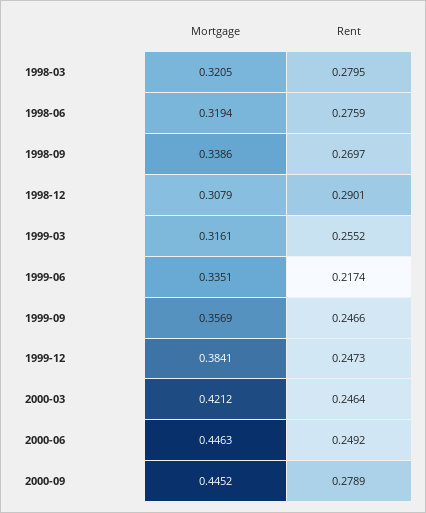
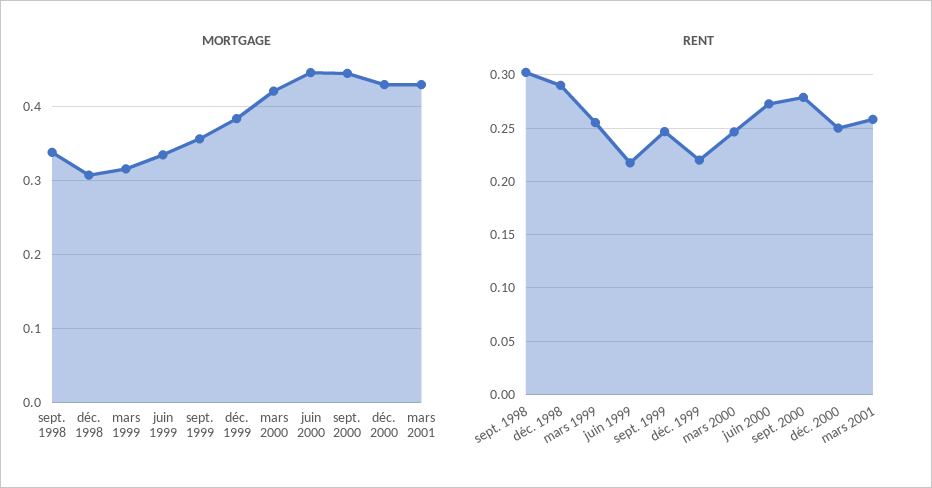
Mortgage, 1998-03: 0.3205 -> none
Rent, 1998-03: 0.2795 -> none
Mortgage, 1998-06: 0.3194 -> none
Rent, 1998-06: 0.2759 -> none
Rent, 1998-09: 0.2697 -> 0.3
Rent, 1999-12: 0.2473 -> 0.22
Rent, 2000-06: 0.2492 -> 0.27
Mortgage, déc. 2000: none -> 0.43
Mortgage, mars 2001: none -> 0.43
Rent, déc. 2000: none -> 0.25
Rent, mars 2001: none -> 0.26

